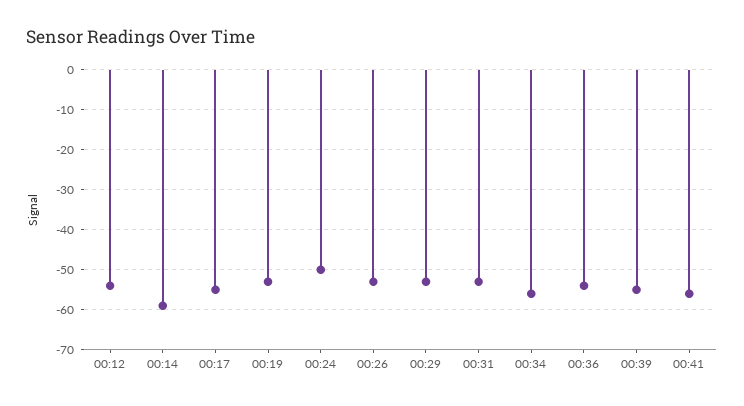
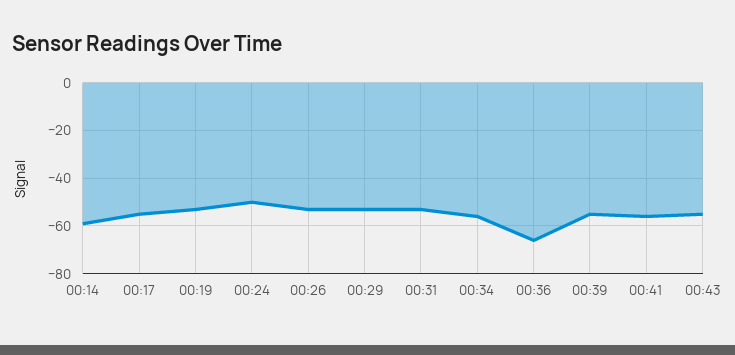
00:12: -55 -> none
00:36: -55 -> -65
00:43: none -> -55

